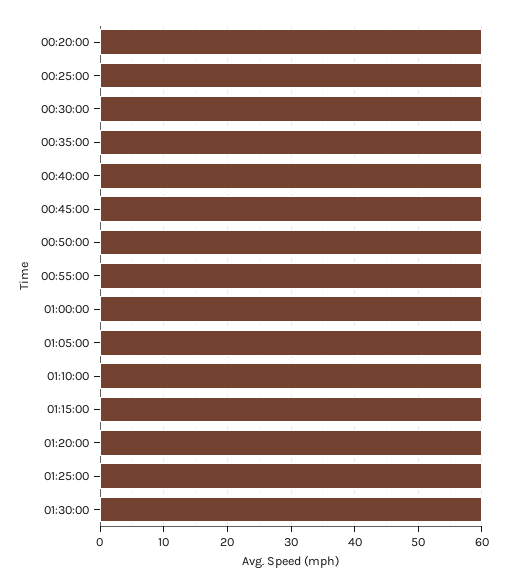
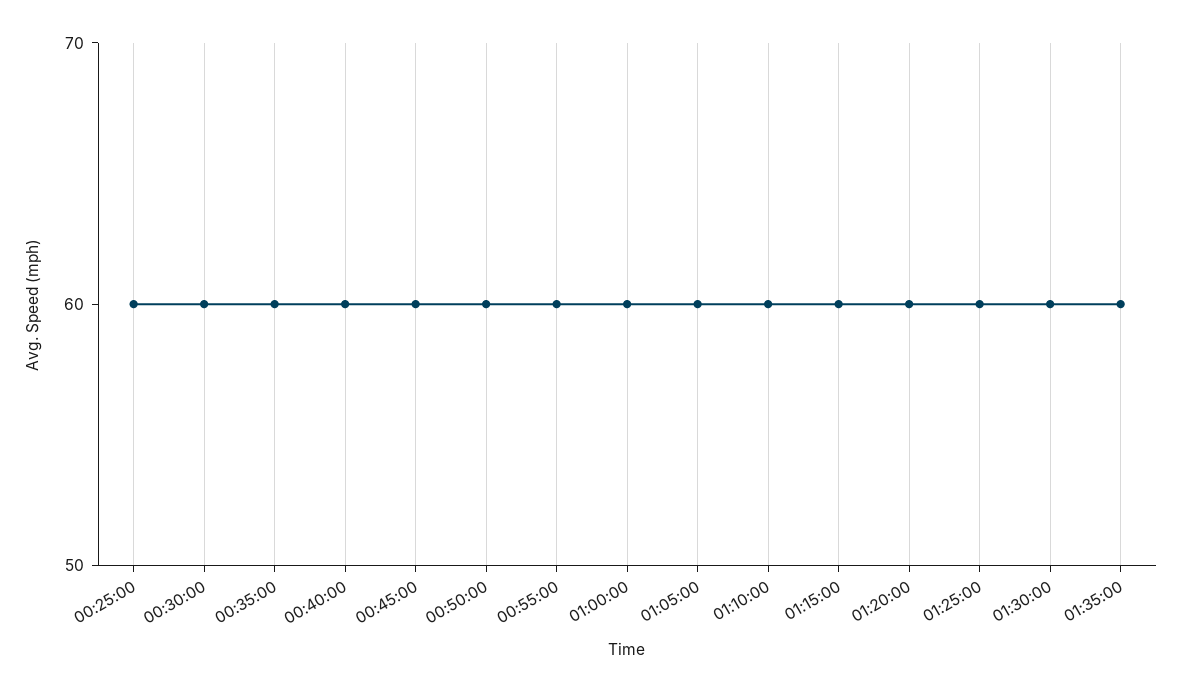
00:20:00: 60 -> none
01:35:00: none -> 60

